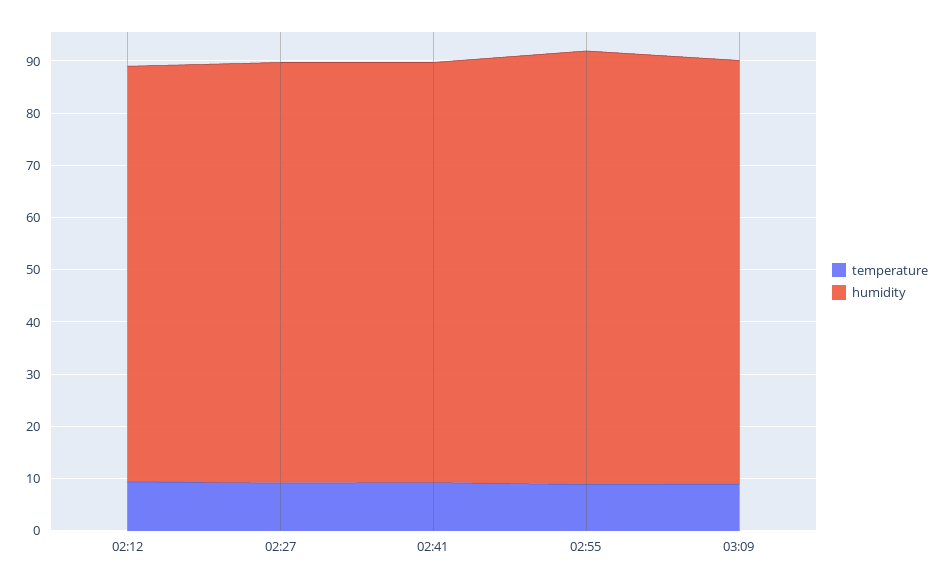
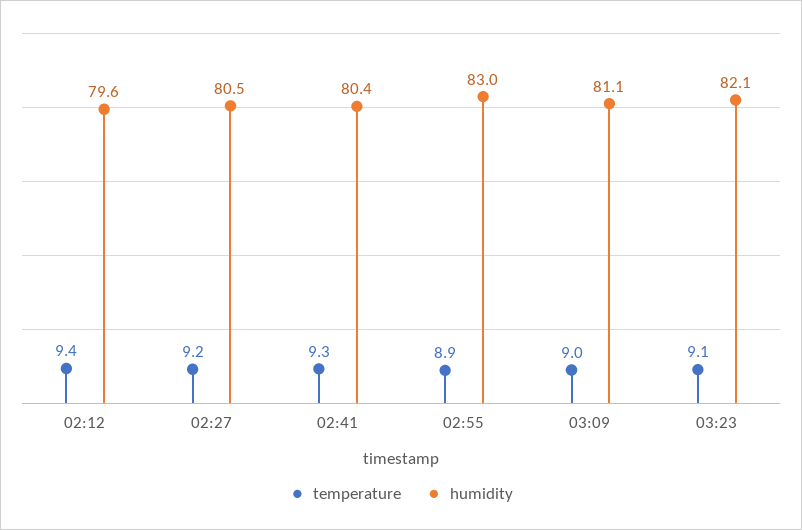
temperature, 03:23: none -> 9.1
humidity, 03:23: none -> 82.1

